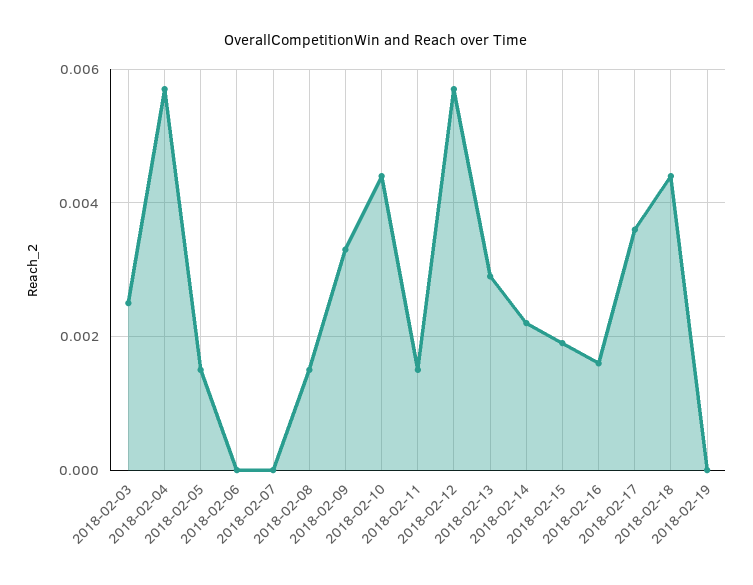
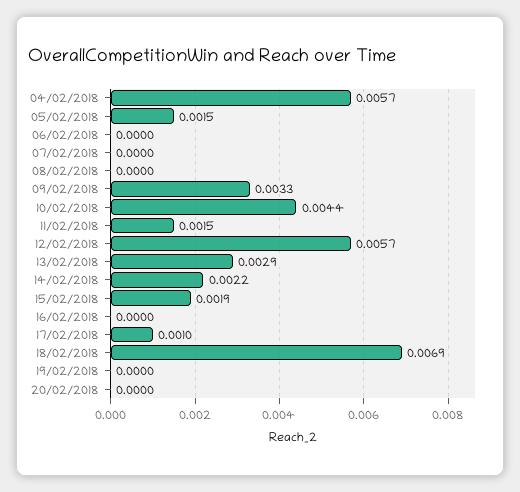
2018-02-03: 0.0025 -> none
2018-02-08: 0.0015 -> 0
2018-02-16: 0.0015 -> 0
2018-02-17: 0.0035 -> 0.001
2018-02-18: 0.0045 -> 0.0069
20/02/2018: none -> 0

